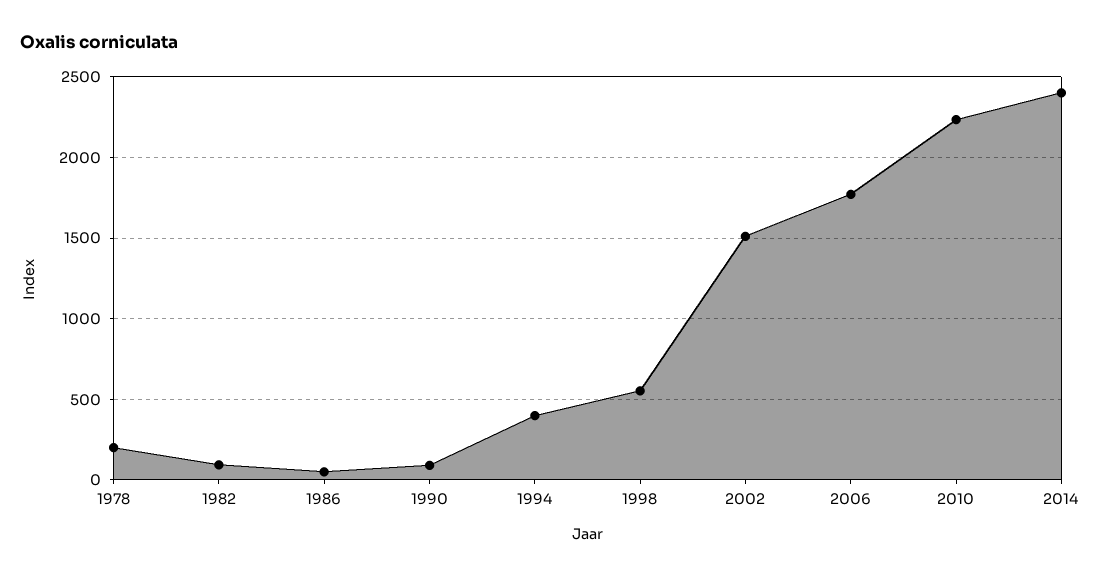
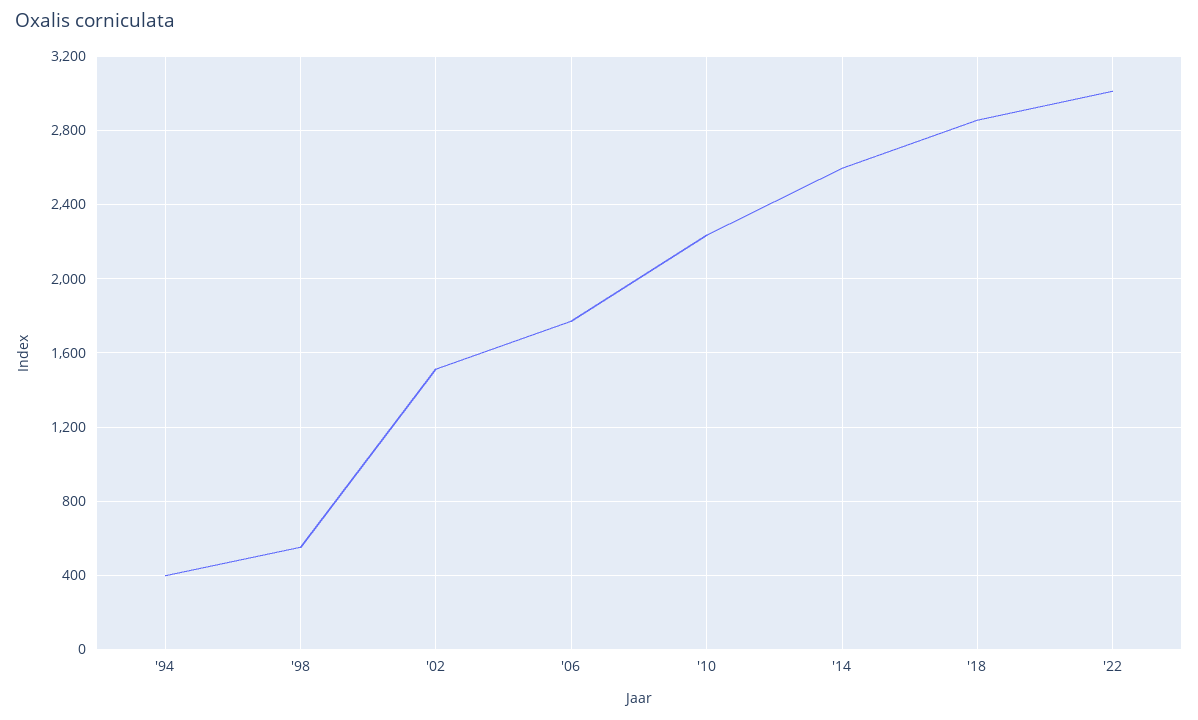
1978: 200 -> none
1982: 100 -> none
1986: 50 -> none
1990: 100 -> none
2014: 2400 -> 2600
'18: none -> 2850
'22: none -> 3000

